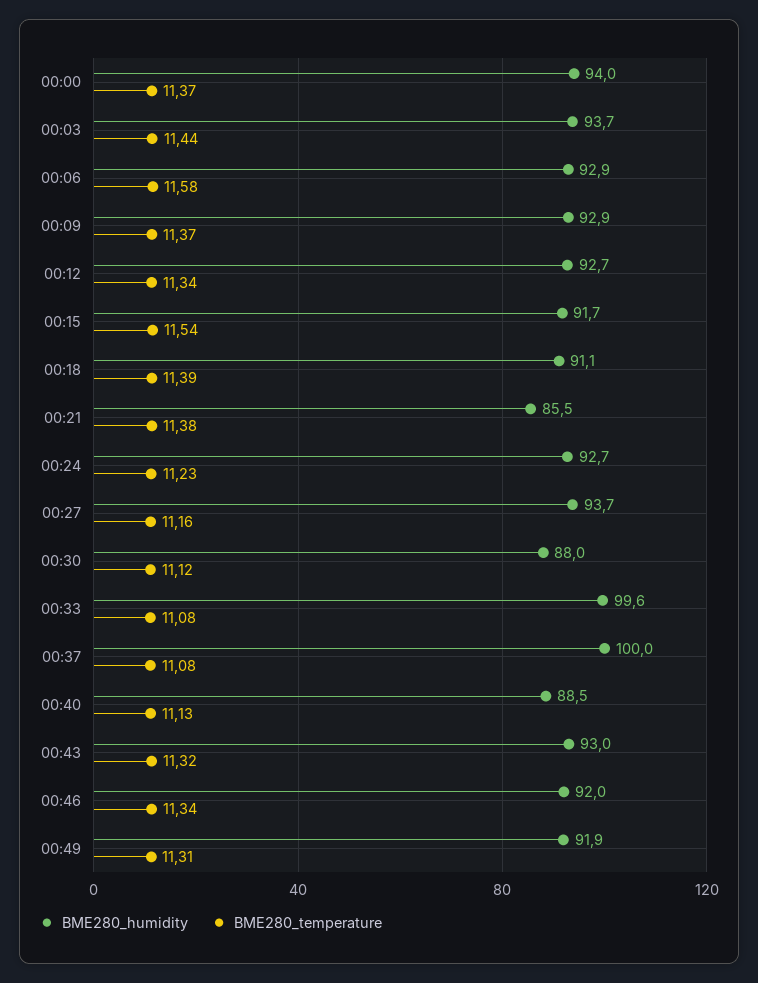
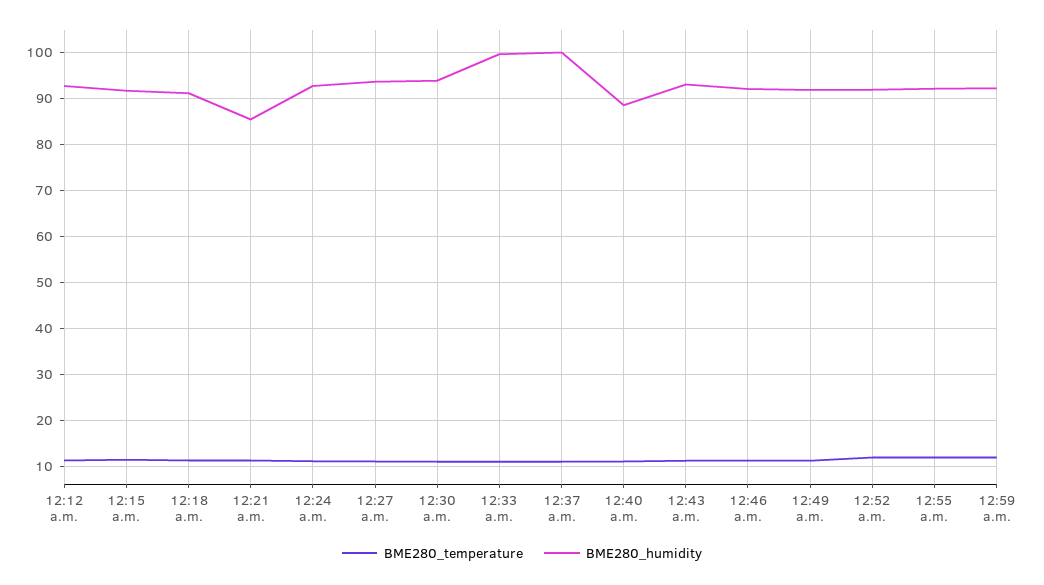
BME280_humidity, 00:00: 94 -> none
BME280_temperature, 00:00: 11.37 -> none
BME280_humidity, 00:03: 93.7 -> none
BME280_temperature, 00:03: 11.44 -> none
BME280_humidity, 00:06: 92.9 -> none
BME280_temperature, 00:06: 11.58 -> none
BME280_humidity, 00:09: 92.9 -> none
BME280_temperature, 00:09: 11.37 -> none
BME280_humidity, 00:30: 88 -> 94
BME280_temperature, 12:52 a.m.: none -> 12
BME280_humidity, 12:52 a.m.: none -> 92
BME280_temperature, 12:55 a.m.: none -> 12
BME280_humidity, 12:55 a.m.: none -> 92
BME280_temperature, 12:59 a.m.: none -> 12
BME280_humidity, 12:59 a.m.: none -> 92

